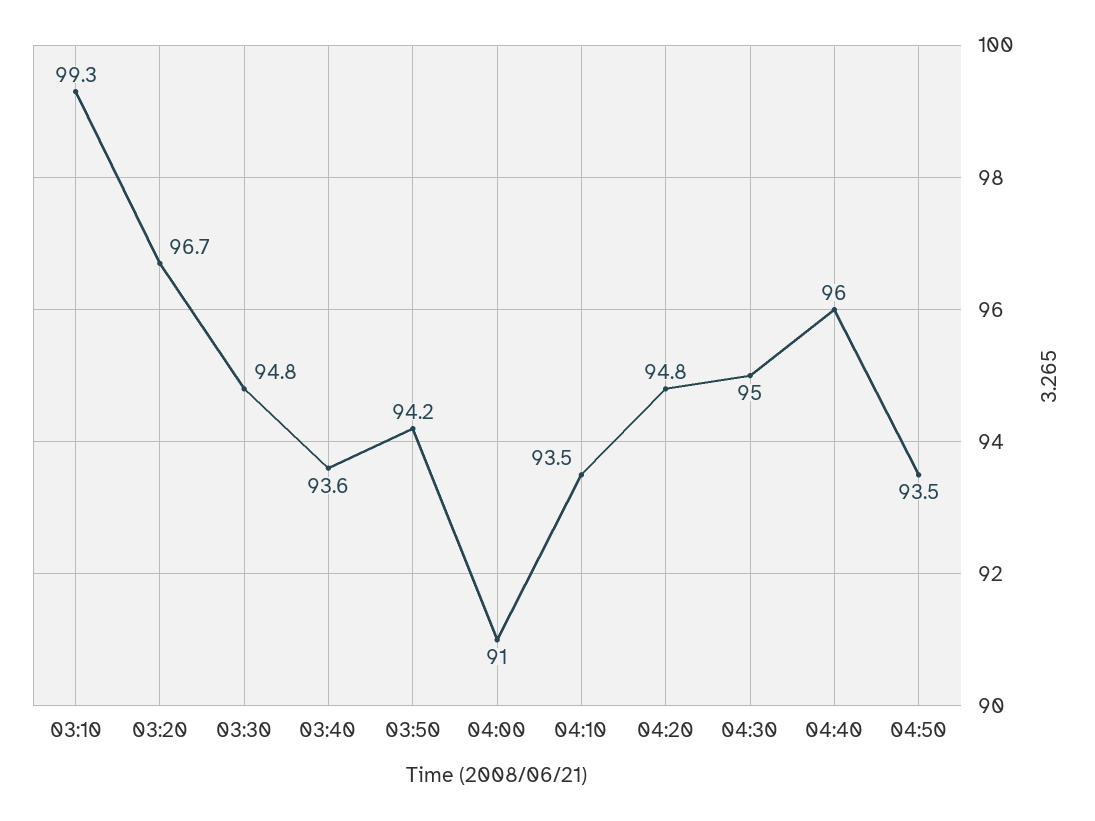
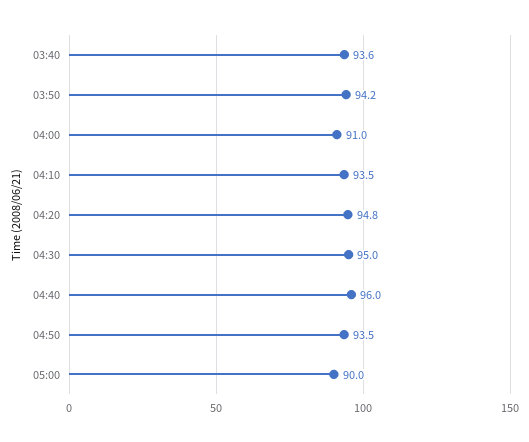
03:10: 99.3 -> none
03:20: 96.7 -> none
03:30: 94.8 -> none
05:00: none -> 90

